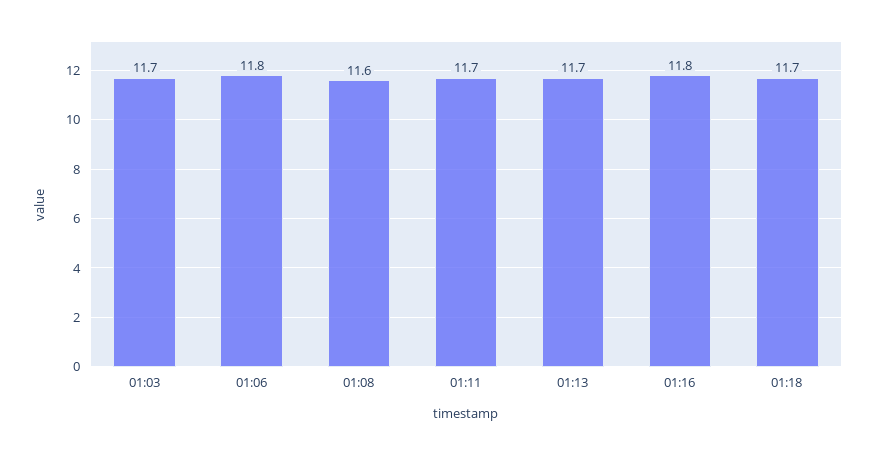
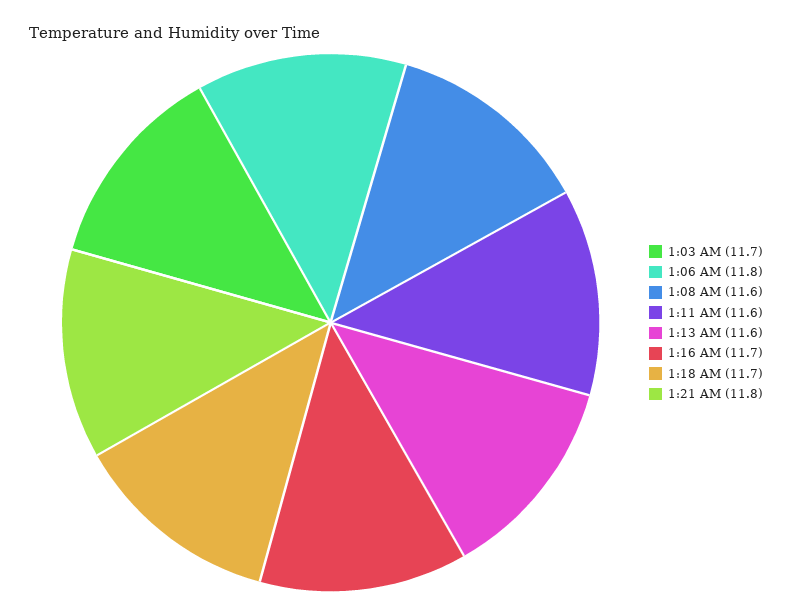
01:11: 11.7 -> 11.6
01:13: 11.7 -> 11.6
01:16: 11.8 -> 11.7
1:21 AM: none -> 11.8

